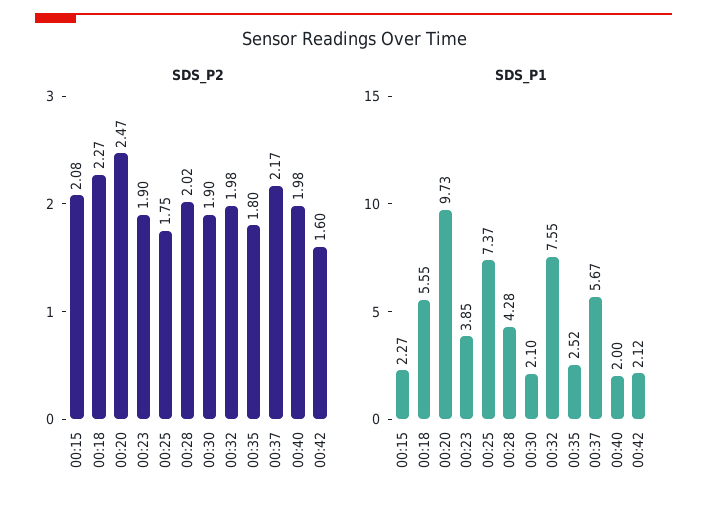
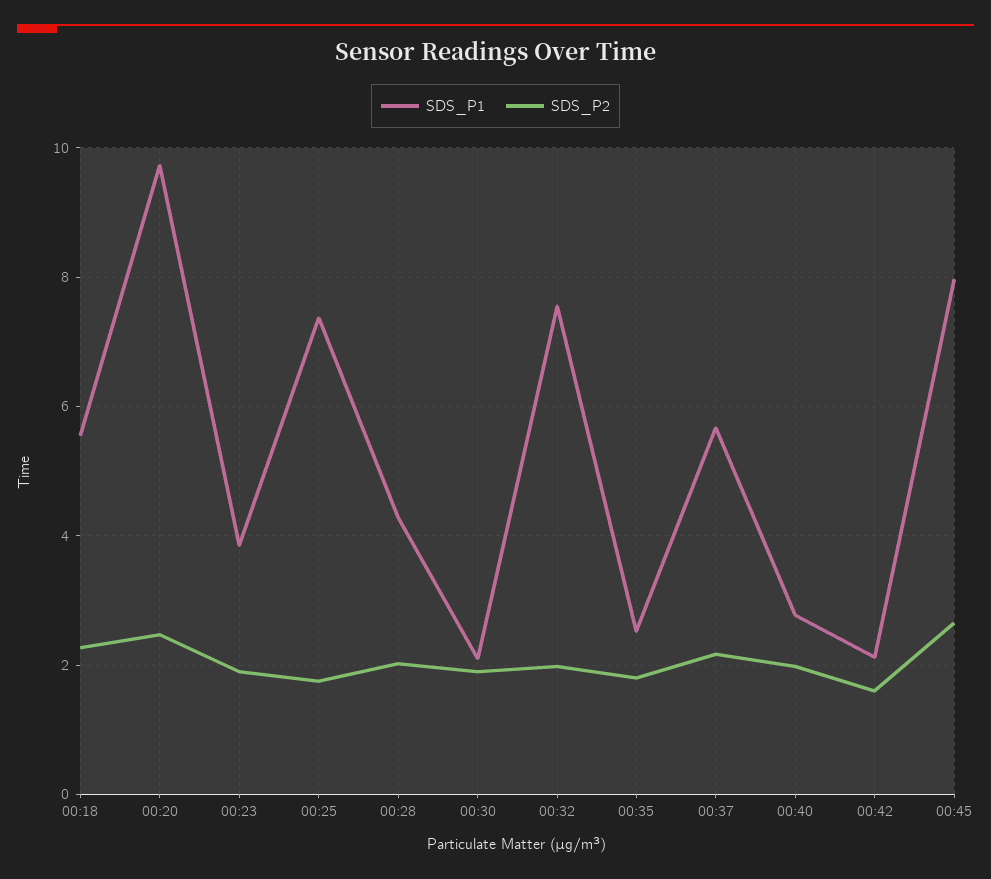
SDS_P2, 00:15: 2.08 -> none
SDS_P1, 00:15: 2.27 -> none
SDS_P1, 00:40: 2 -> 2.8
SDS_P1, 00:45: none -> 8
SDS_P2, 00:45: none -> 2.6

